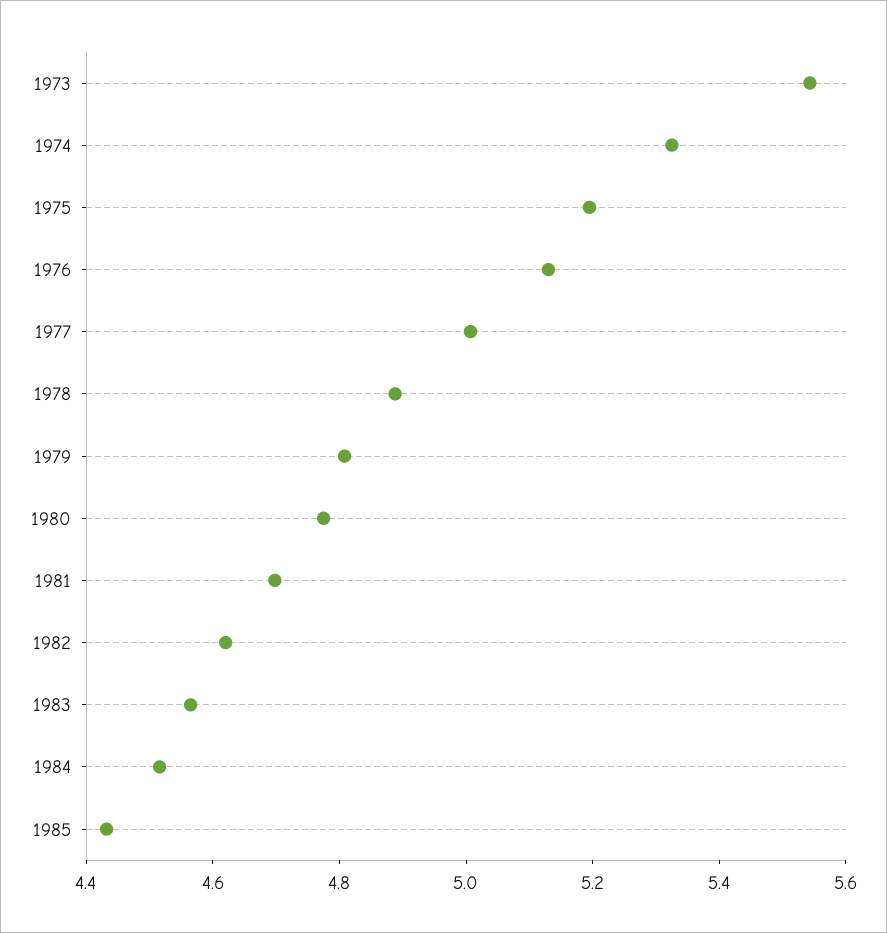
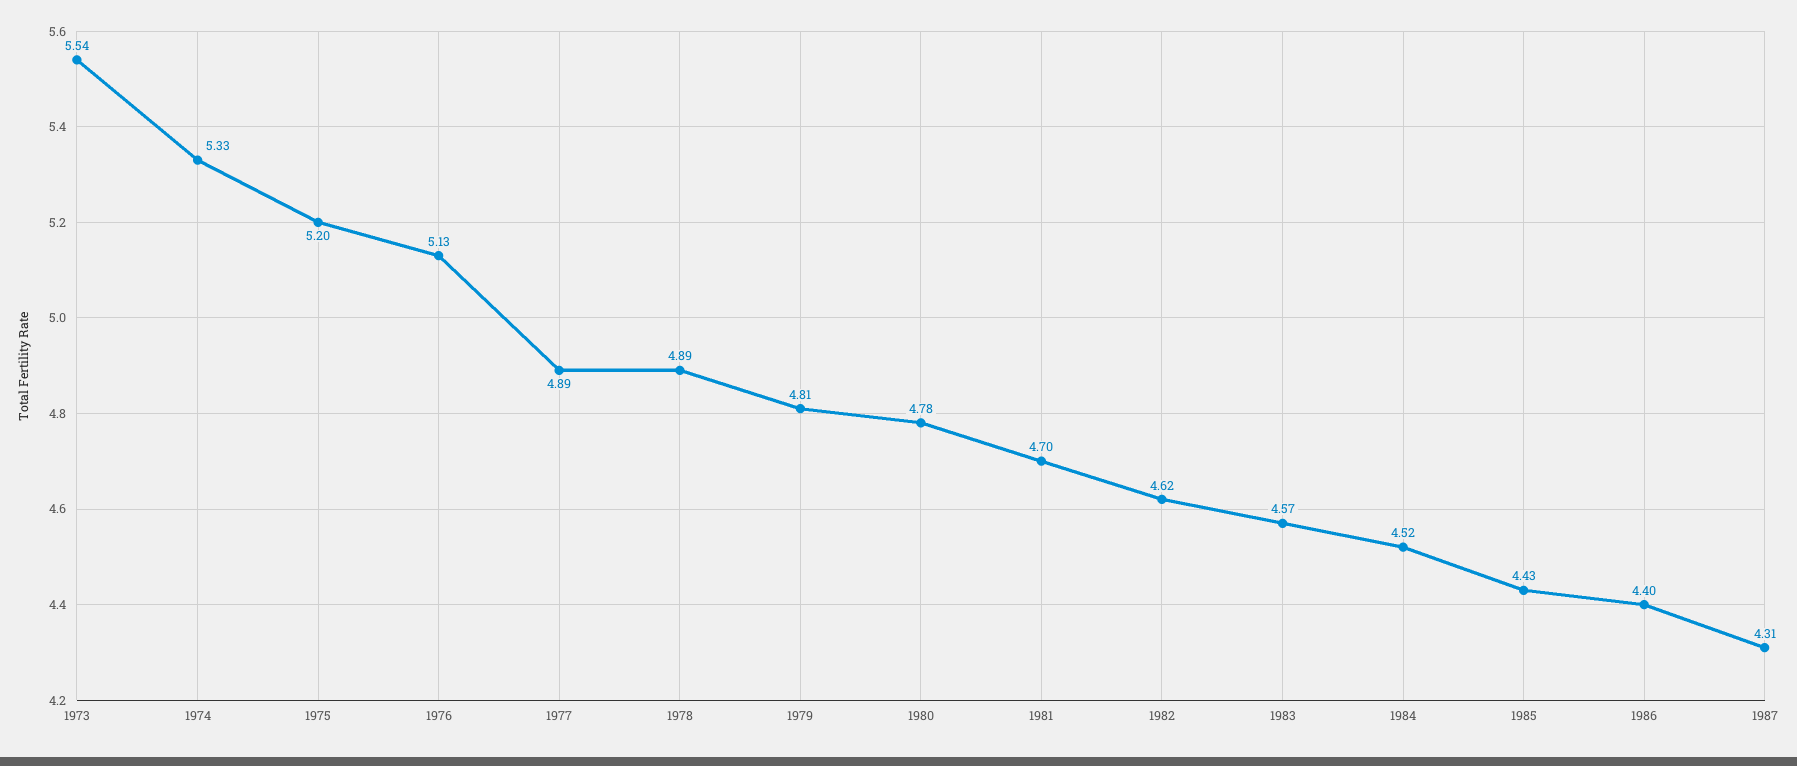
1977: 5 -> 4.89
1986: none -> 4.4
1987: none -> 4.31

